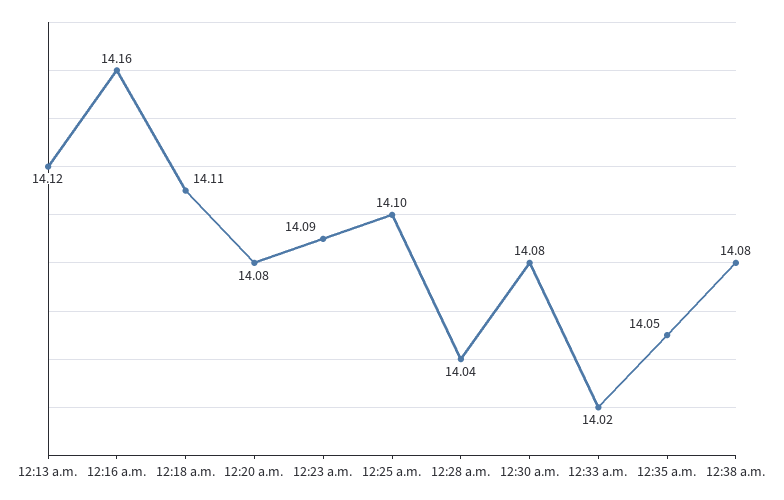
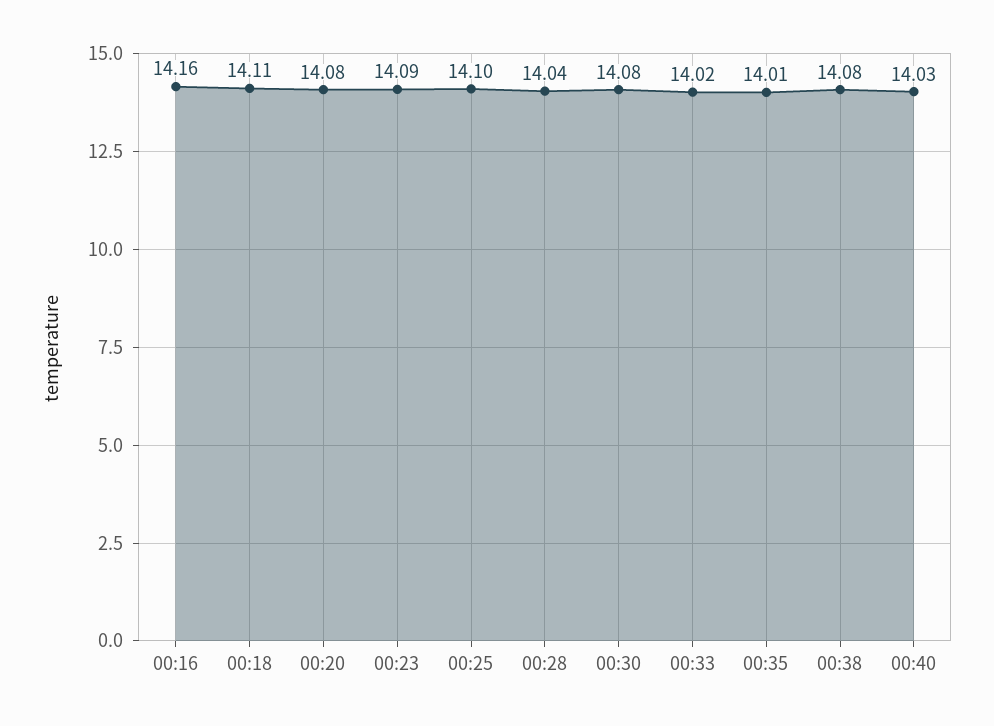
12:13 a.m.: 14.12 -> none
12:35 a.m.: 14.05 -> 14.01
00:40: none -> 14.03

